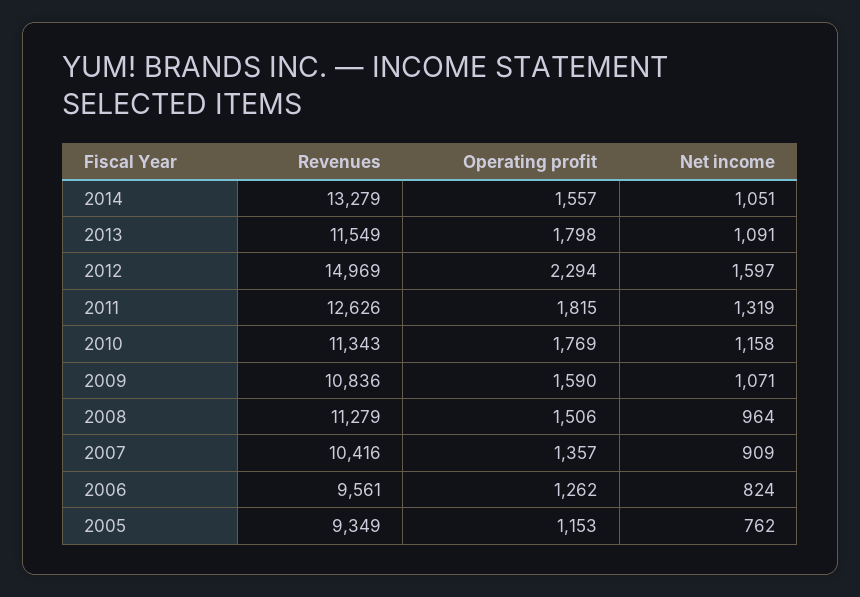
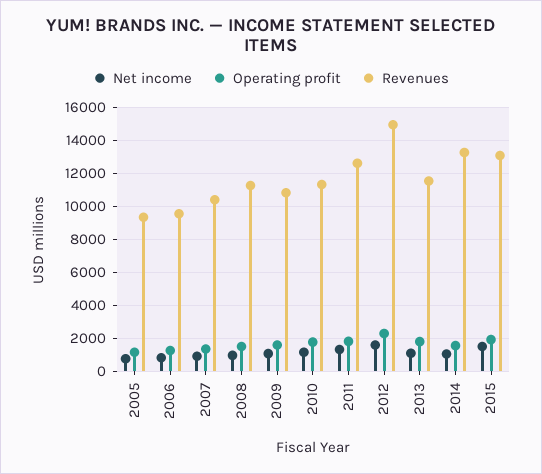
Net income, 2015: none -> 1500
Operating profit, 2015: none -> 2000
Revenues, 2015: none -> 13000

